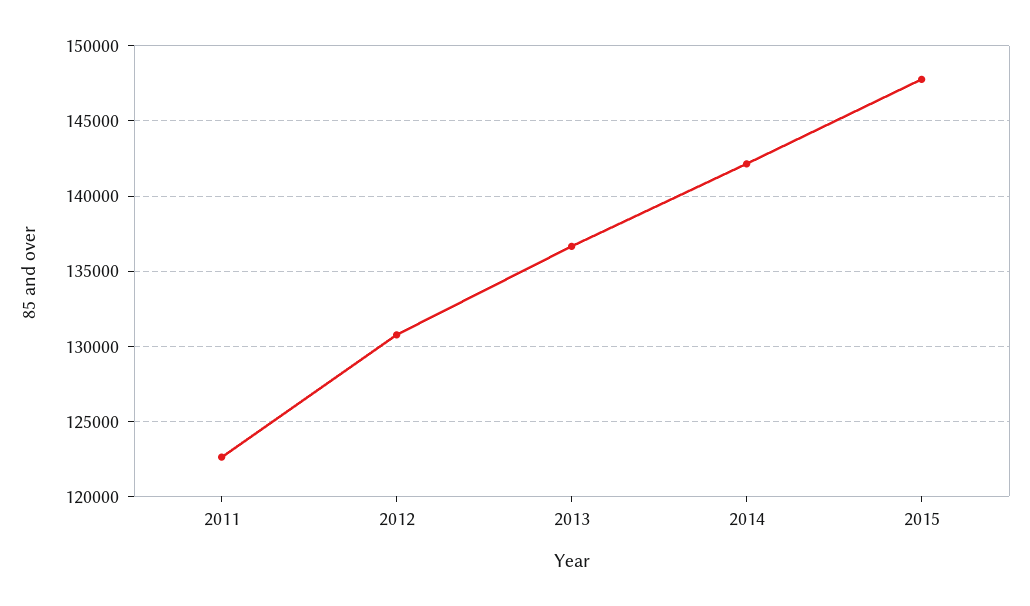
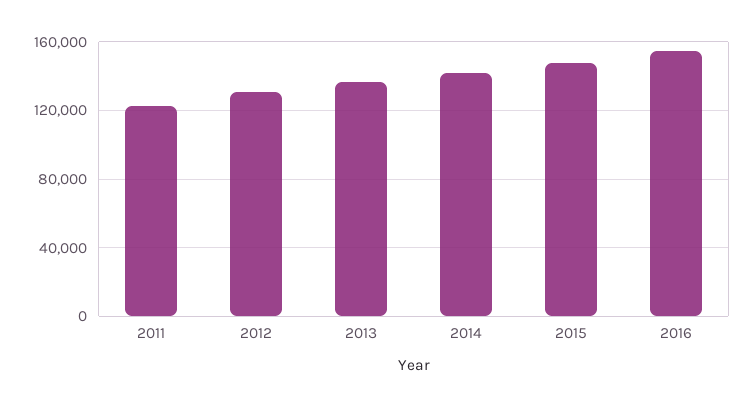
2016: none -> 155000

